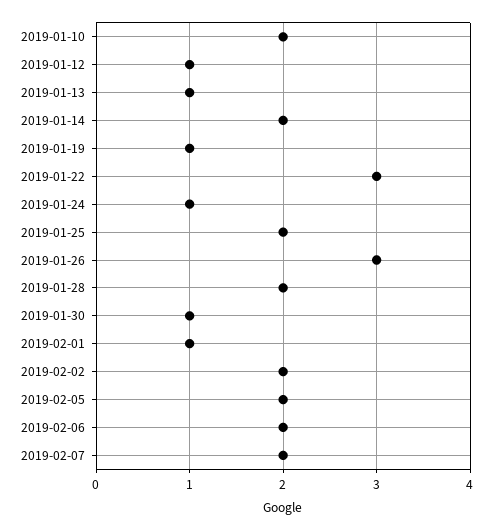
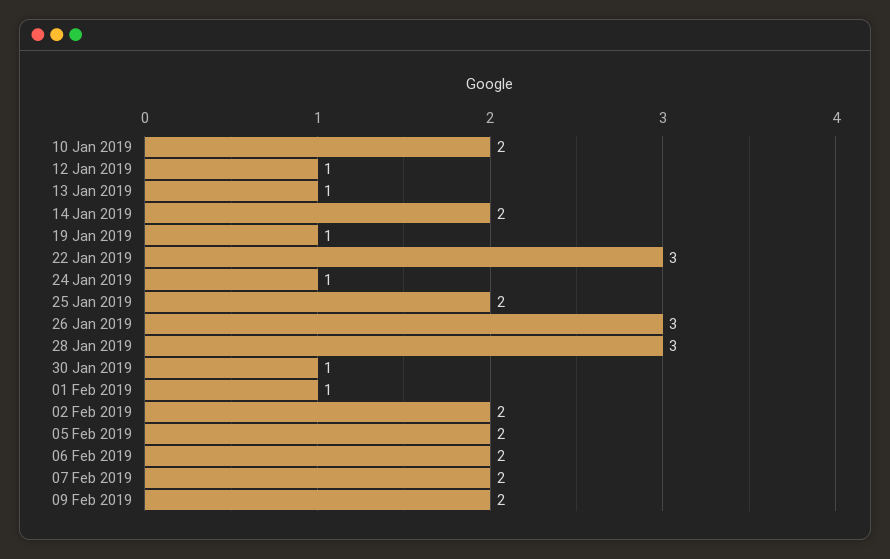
2019-01-28: 2 -> 3
09 Feb 2019: none -> 2

